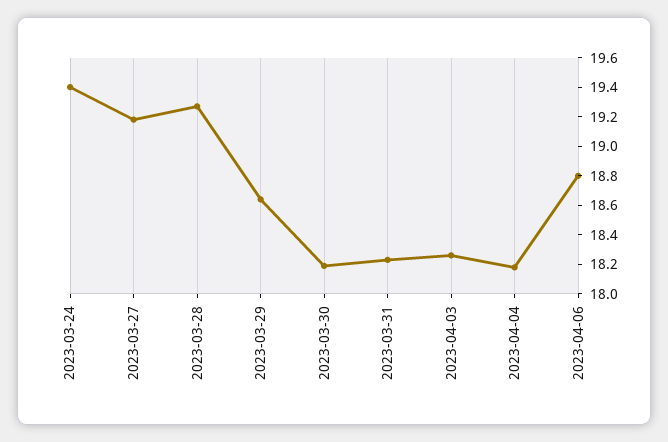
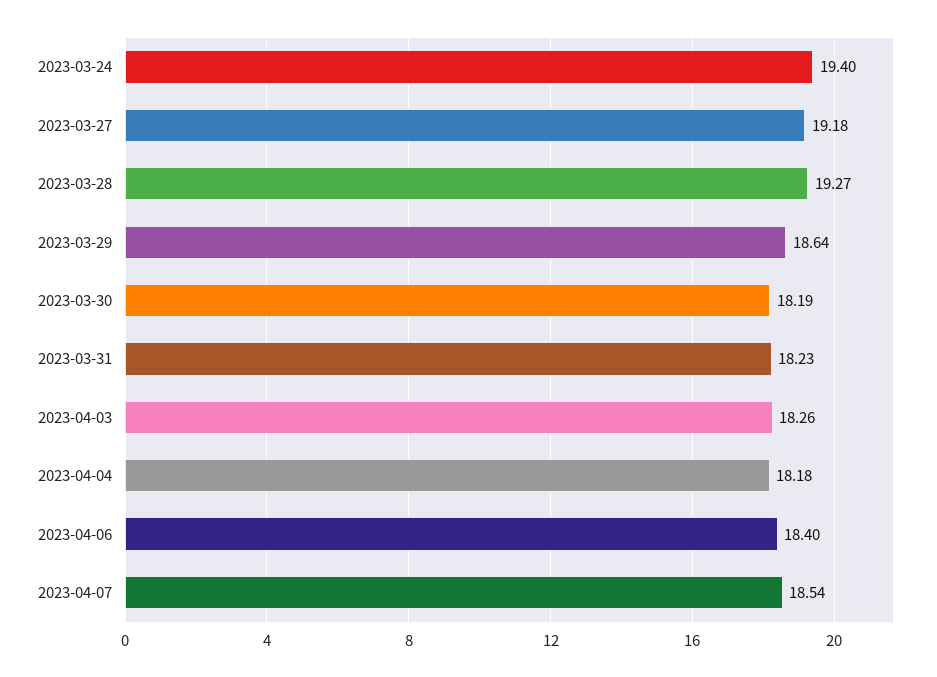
2023-04-06: 18.8 -> 18.4
2023-04-07: none -> 18.54

